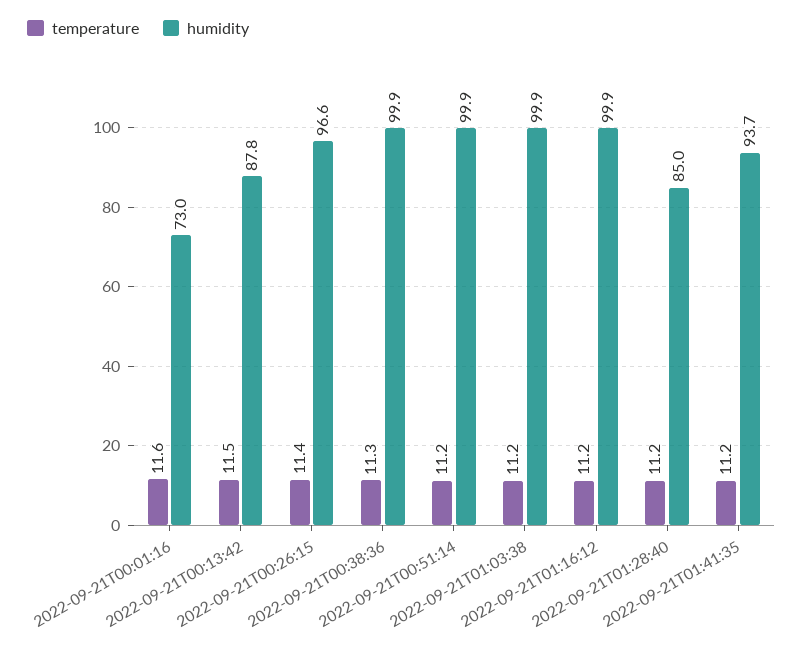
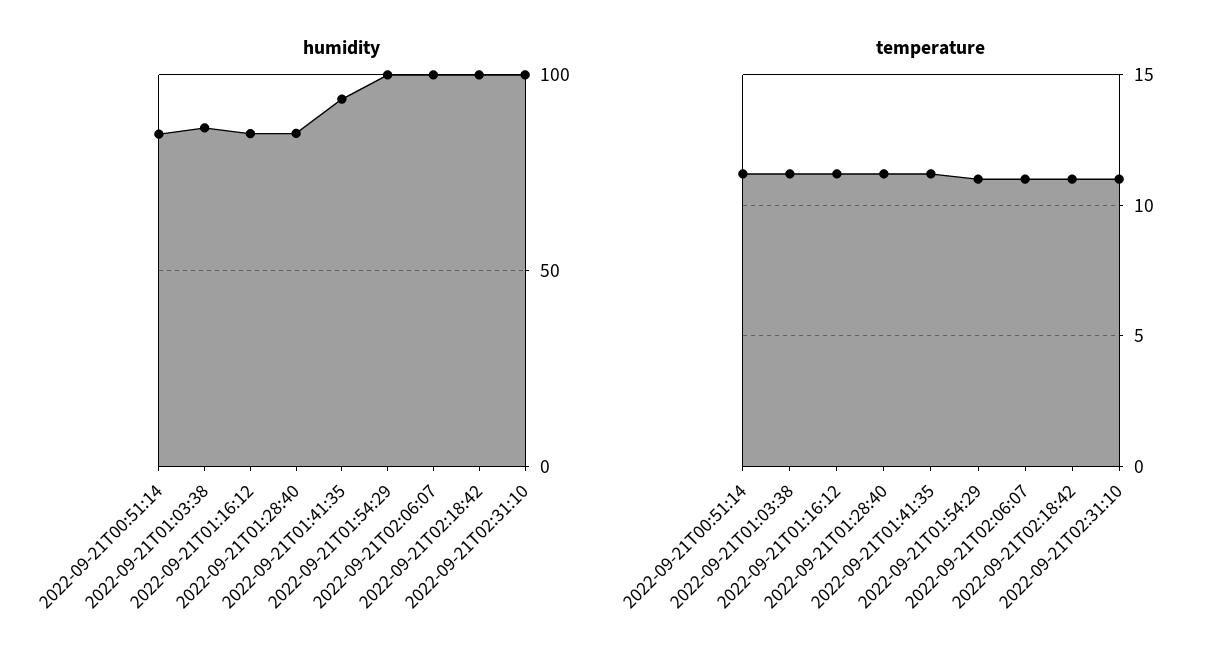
temperature, 2022-09-21T00:01:16: 11.6 -> none
humidity, 2022-09-21T00:01:16: 73 -> none
temperature, 2022-09-21T00:13:42: 11.5 -> none
humidity, 2022-09-21T00:13:42: 87.8 -> none
temperature, 2022-09-21T00:26:15: 11.4 -> none
humidity, 2022-09-21T00:26:15: 96.6 -> none
temperature, 2022-09-21T00:38:36: 11.3 -> none
humidity, 2022-09-21T00:38:36: 99.9 -> none
humidity, 2022-09-21T00:51:14: 99.9 -> 85
humidity, 2022-09-21T01:03:38: 99.9 -> 85
humidity, 2022-09-21T01:16:12: 99.9 -> 85
humidity, 2022-09-21T01:54:29: none -> 100
humidity, 2022-09-21T02:06:07: none -> 100
humidity, 2022-09-21T02:18:42: none -> 100
humidity, 2022-09-21T02:31:10: none -> 100
temperature, 2022-09-21T01:54:29: none -> 11
temperature, 2022-09-21T02:06:07: none -> 11
temperature, 2022-09-21T02:18:42: none -> 11
temperature, 2022-09-21T02:31:10: none -> 11

